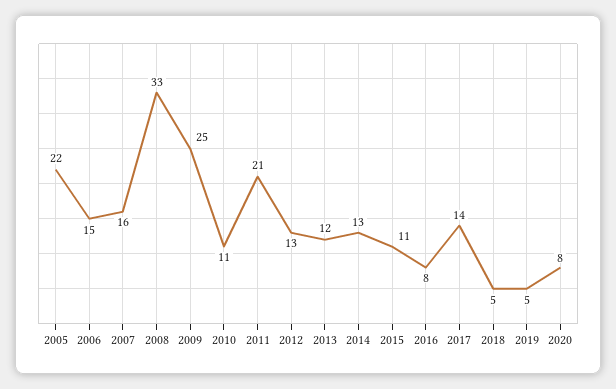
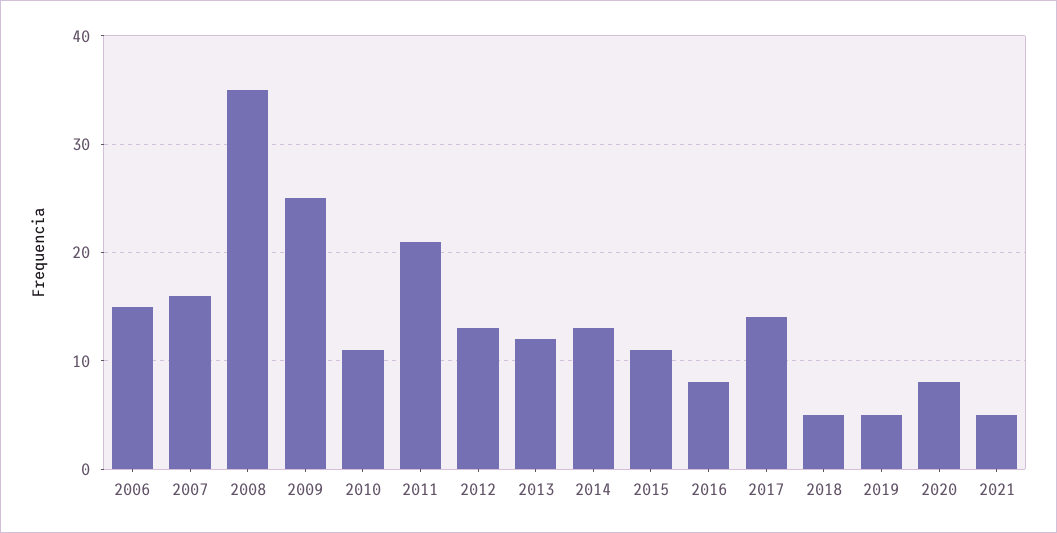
2005: 22 -> none
2008: 33 -> 35
2021: none -> 5

